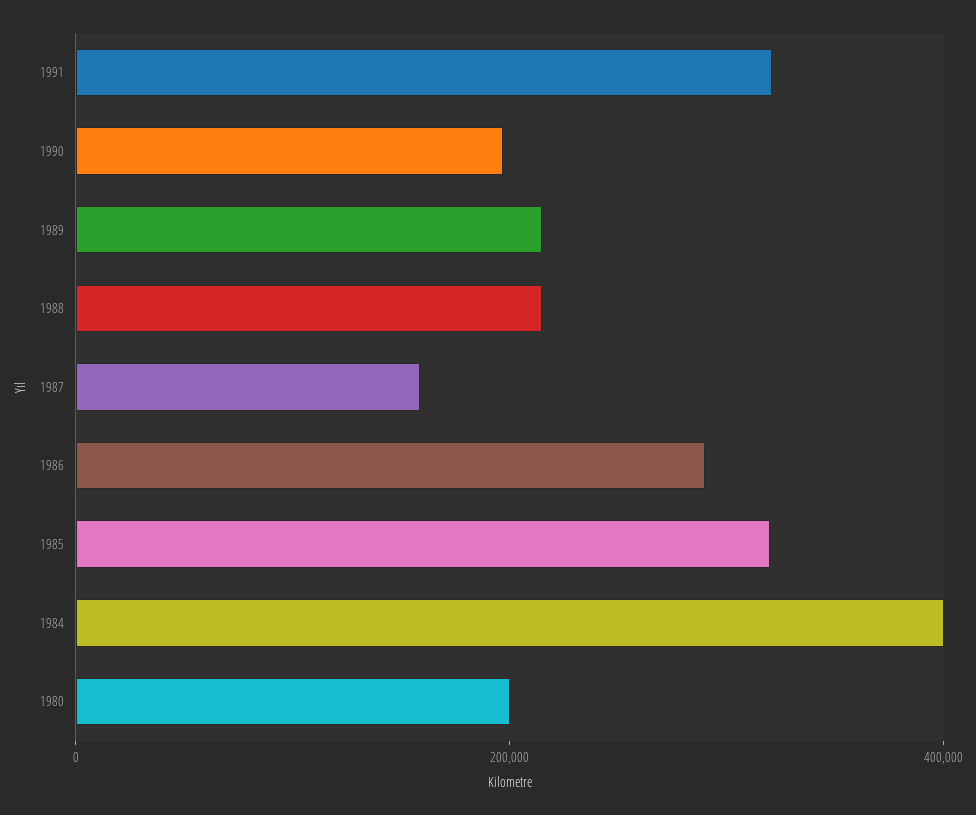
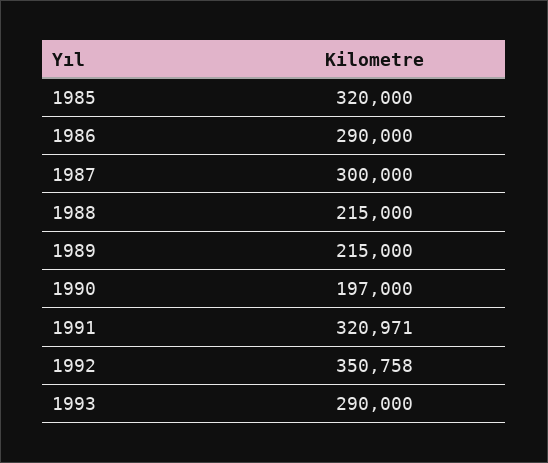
1987: 150000 -> 300000
1984: 400000 -> none
1980: 200000 -> none
1992: none -> 350758
1993: none -> 290000

